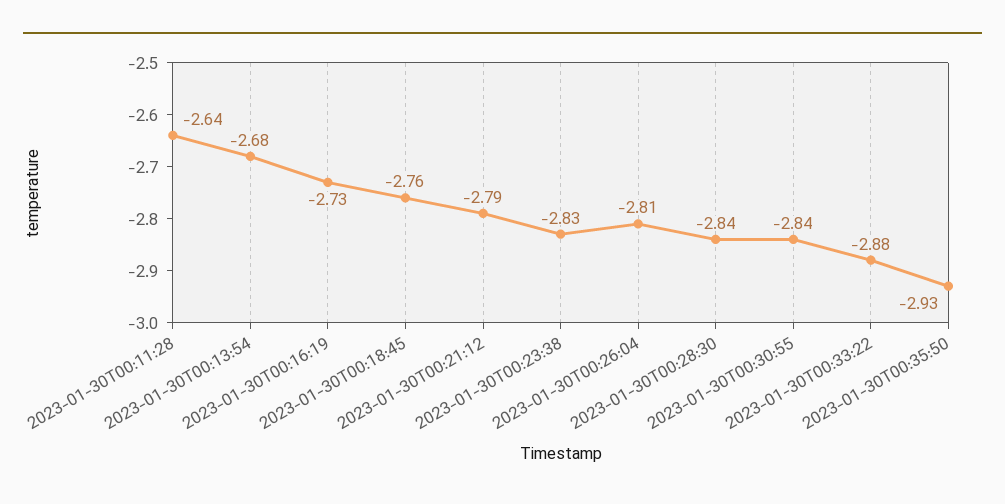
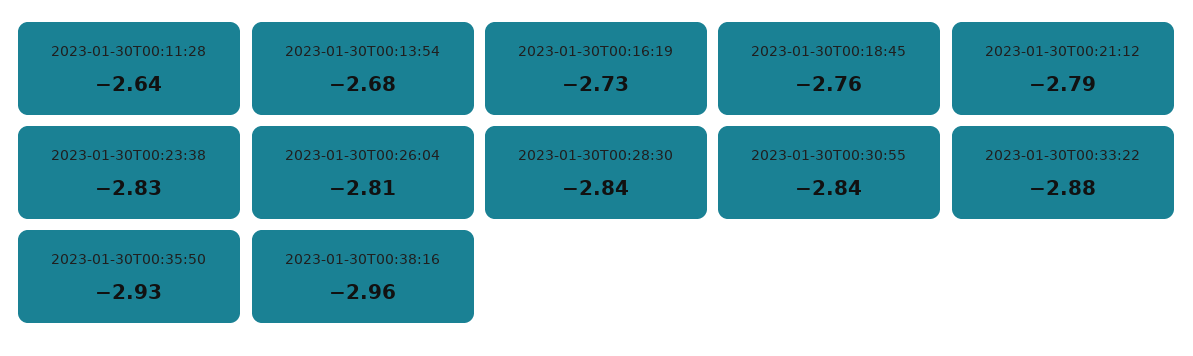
2023-01-30T00:38:16: none -> -2.96

